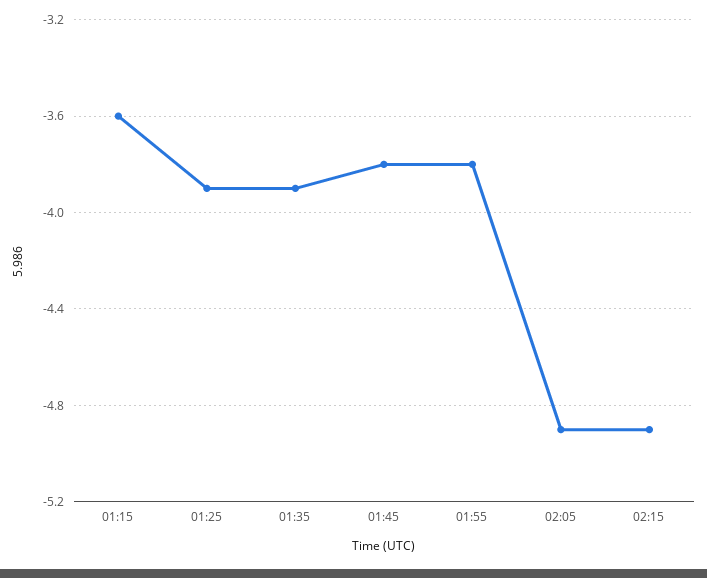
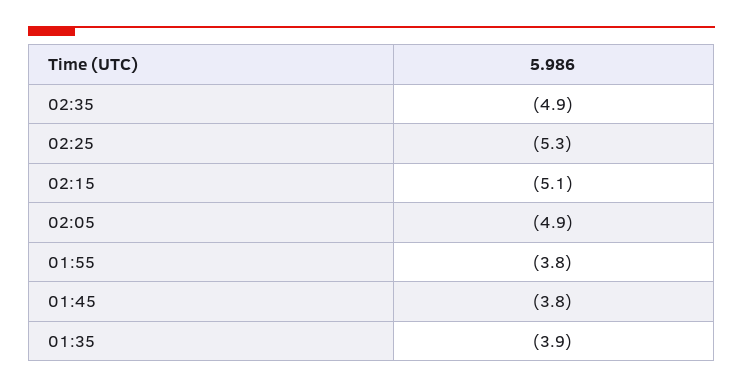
01:15: -3.6 -> none
01:25: -3.9 -> none
02:15: -4.9 -> -5.1
02:35: none -> -4.9
02:25: none -> -5.3

